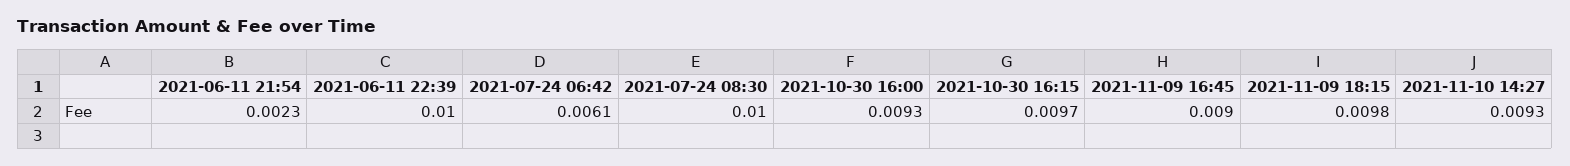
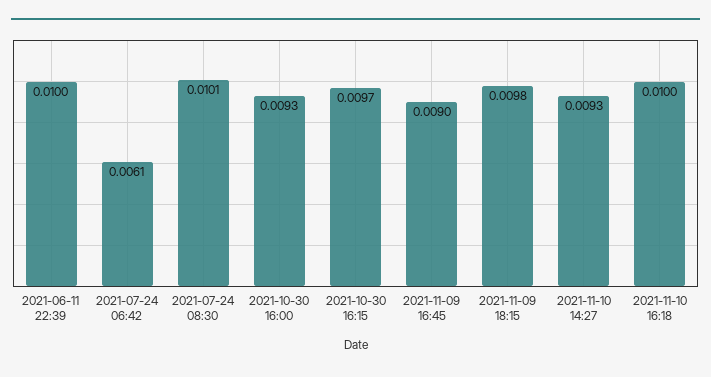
2021-06-11 21:54: 0.0023 -> none
2021-07-24 08:30: 0.01 -> 0.0101
2021-11-10 16:18: none -> 0.01

